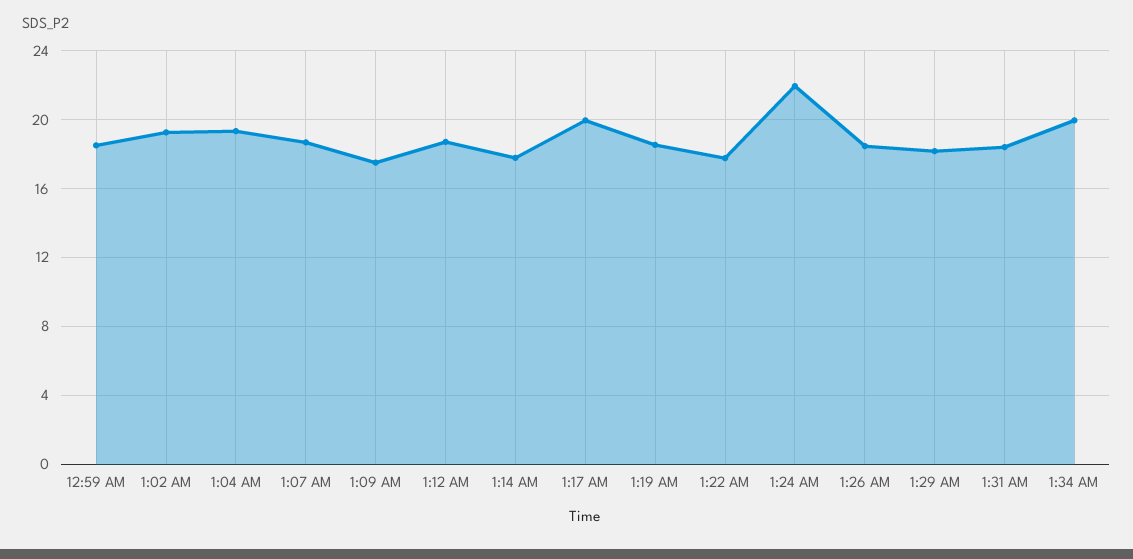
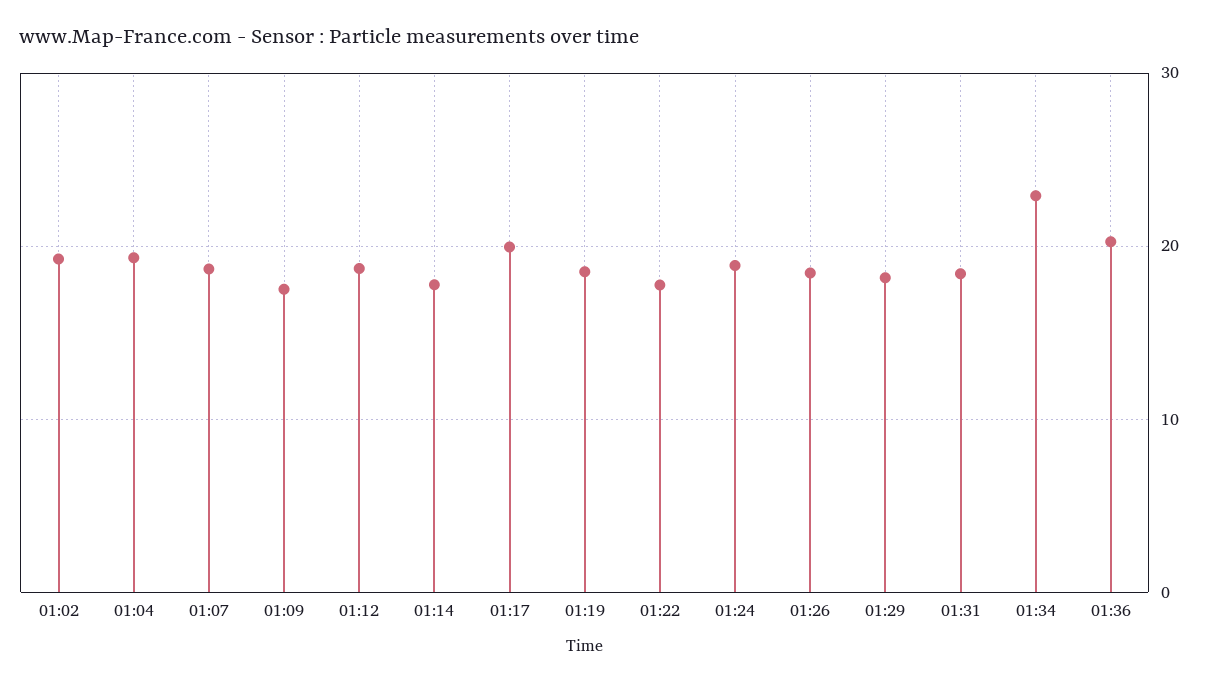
12:59 AM: 18.5 -> none
1:24 AM: 22 -> 19
1:34 AM: 20 -> 23
01:36: none -> 20

